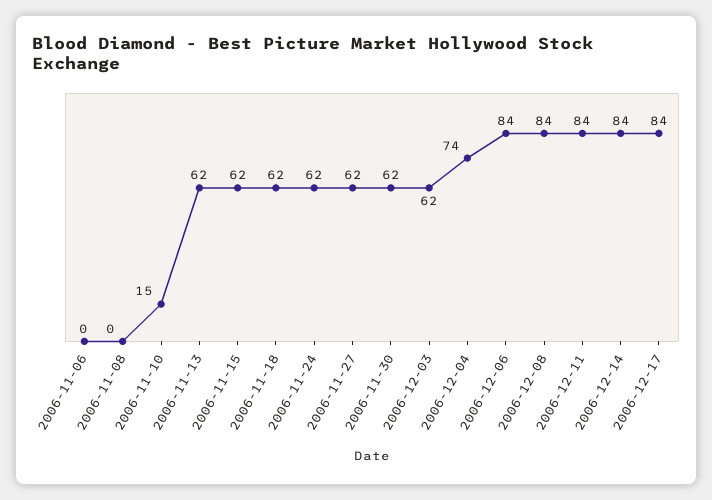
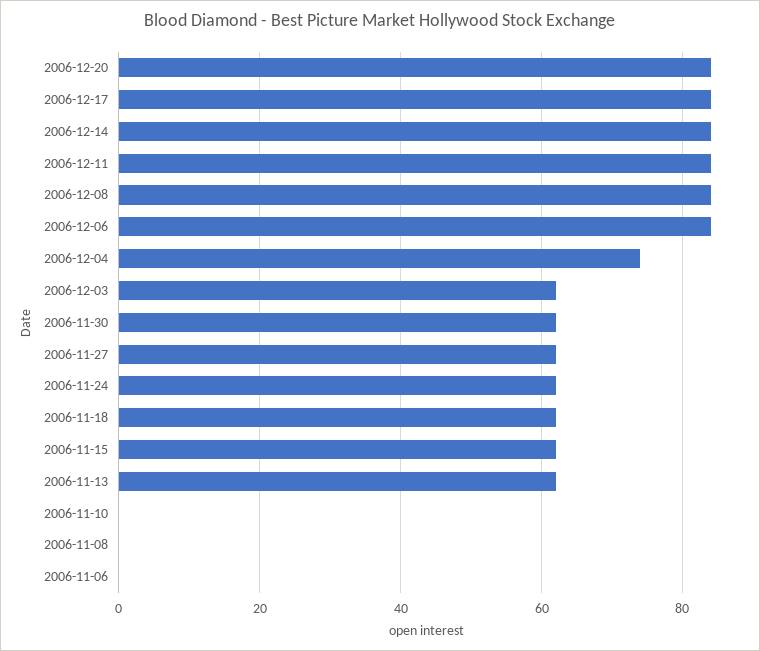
2006-11-10: 15 -> 0
2006-12-20: none -> 85

